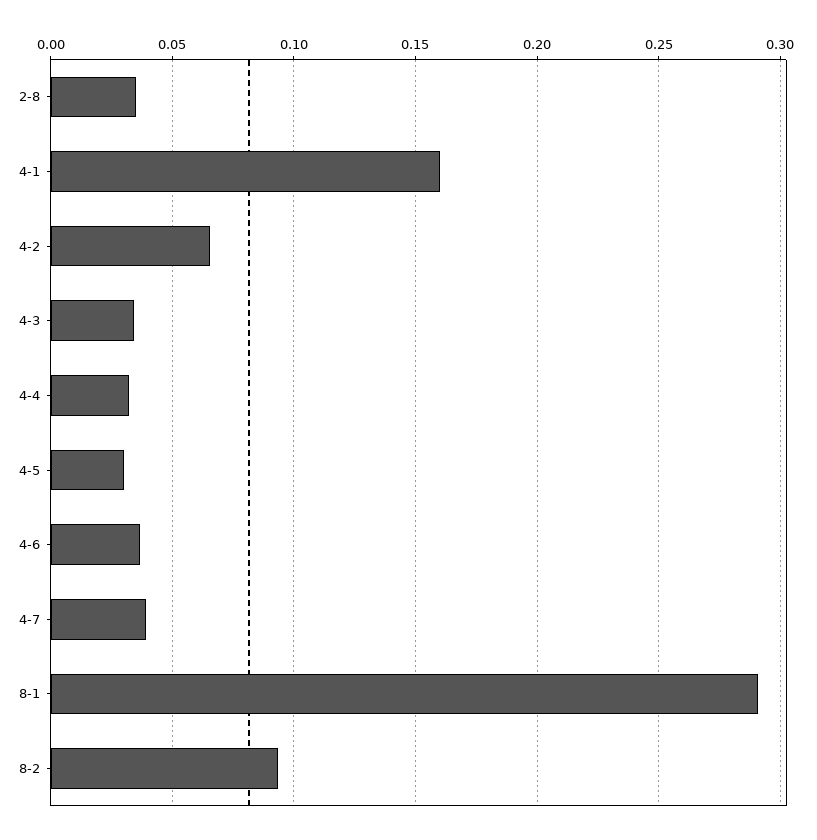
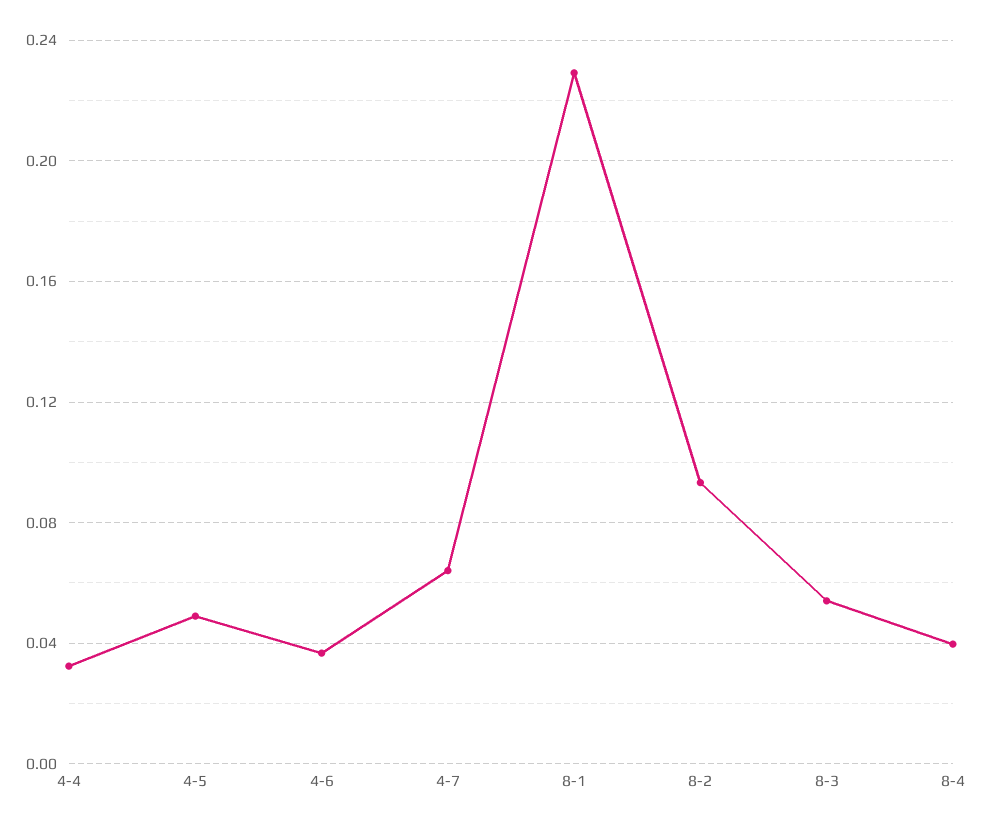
2-8: 0.035 -> none
4-1: 0.16 -> none
4-2: 0.065 -> none
4-3: 0.035 -> none
4-5: 0.03 -> 0.05
4-7: 0.04 -> 0.065
8-1: 0.29 -> 0.23
8-3: none -> 0.055
8-4: none -> 0.04

